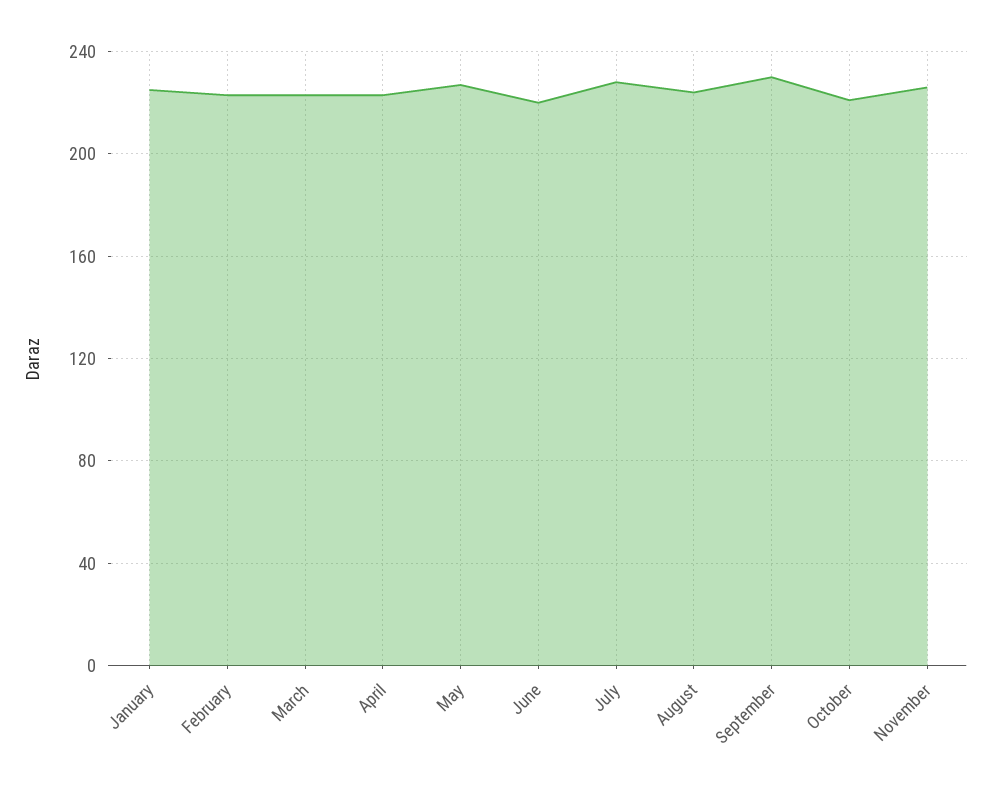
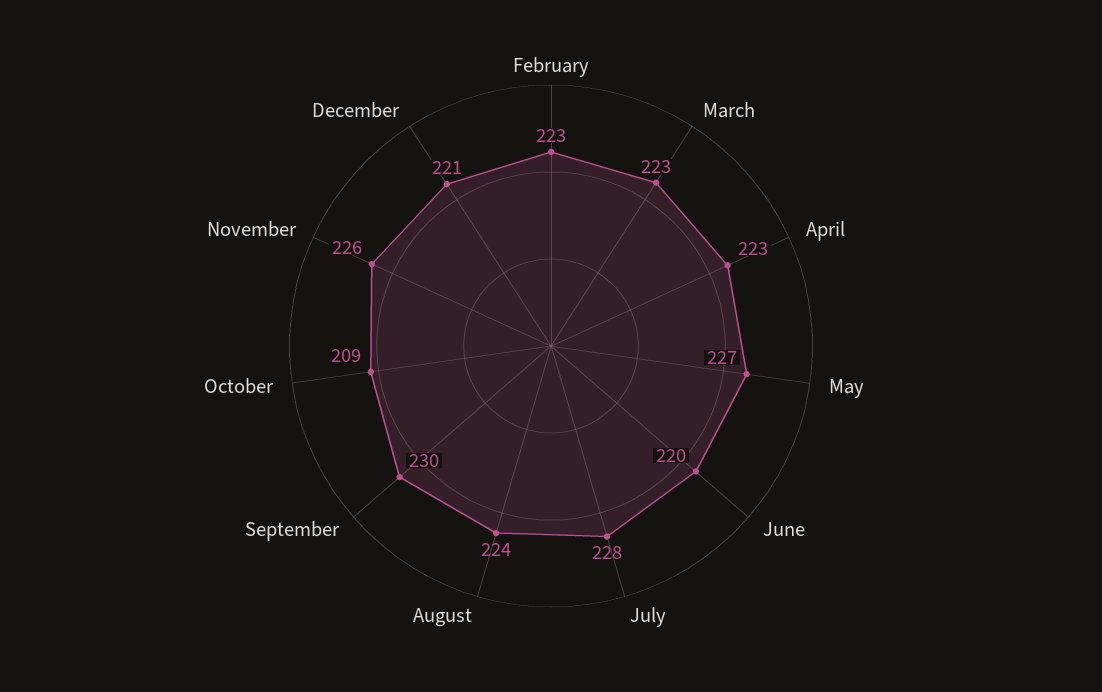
January: 225 -> none
October: 220 -> 209
December: none -> 221

